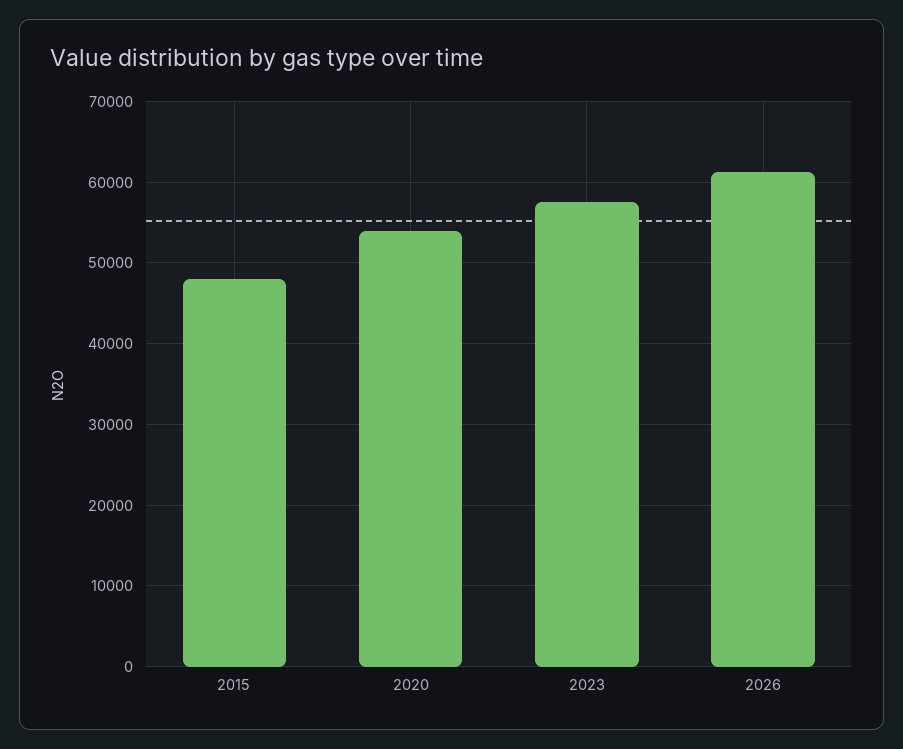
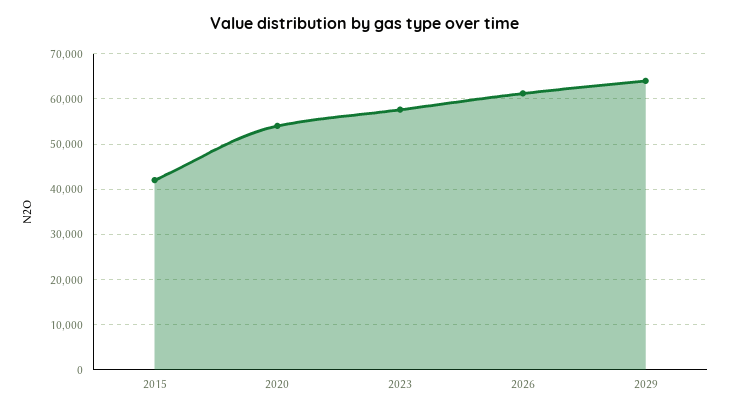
2015: 48000 -> 42000
2029: none -> 64000

